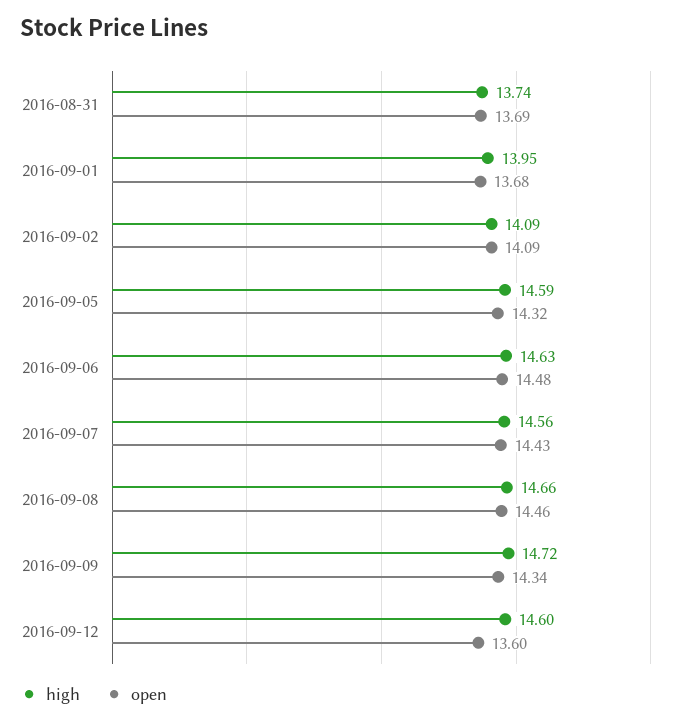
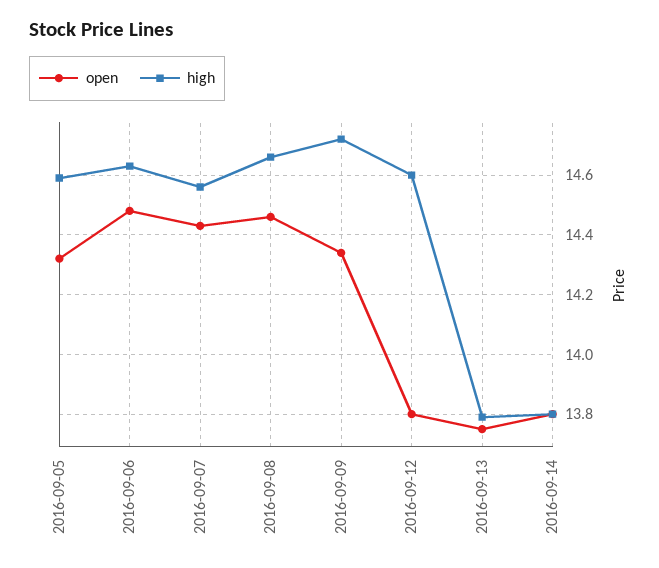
high, 2016-08-31: 13.74 -> none
open, 2016-08-31: 13.69 -> none
high, 2016-09-01: 13.95 -> none
open, 2016-09-01: 13.68 -> none
high, 2016-09-02: 14.09 -> none
open, 2016-09-02: 14.09 -> none
open, 2016-09-12: 13.6 -> 13.8
open, 2016-09-13: none -> 13.75
high, 2016-09-13: none -> 13.8
open, 2016-09-14: none -> 13.8
high, 2016-09-14: none -> 13.8

